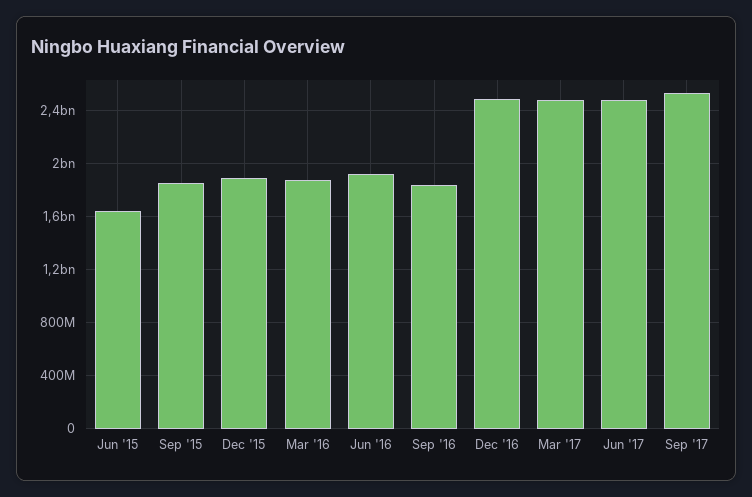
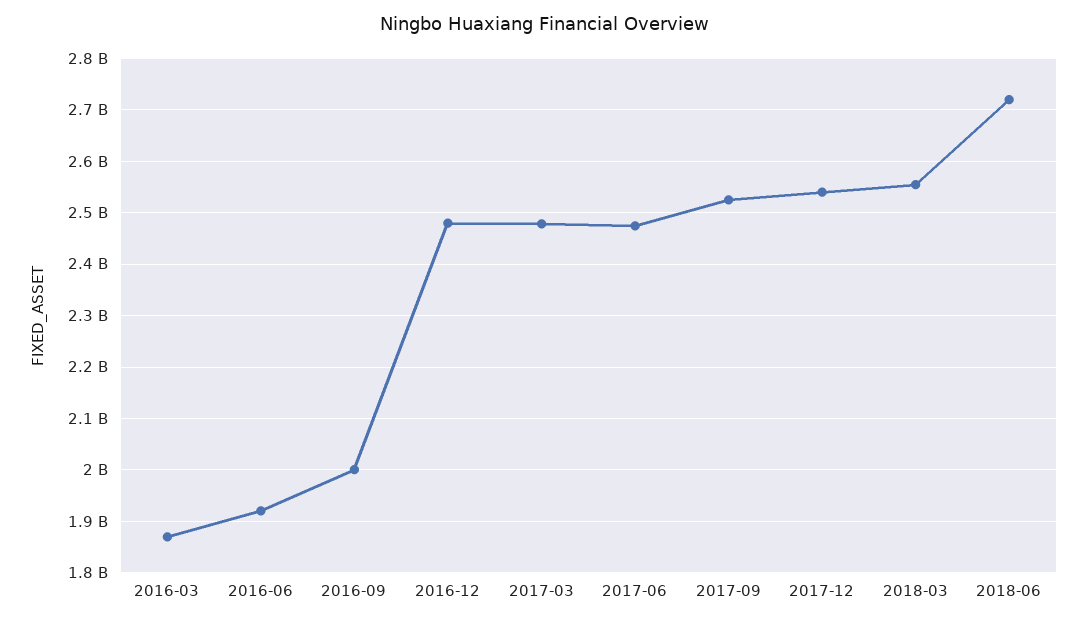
Jun '15: 1650000000 -> none
Sep '15: 1850000000 -> none
Dec '15: 1900000000 -> none
Sep '16: 1850000000 -> 2000000000
2017-12: none -> 2540000000
2018-03: none -> 2560000000
2018-06: none -> 2720000000

